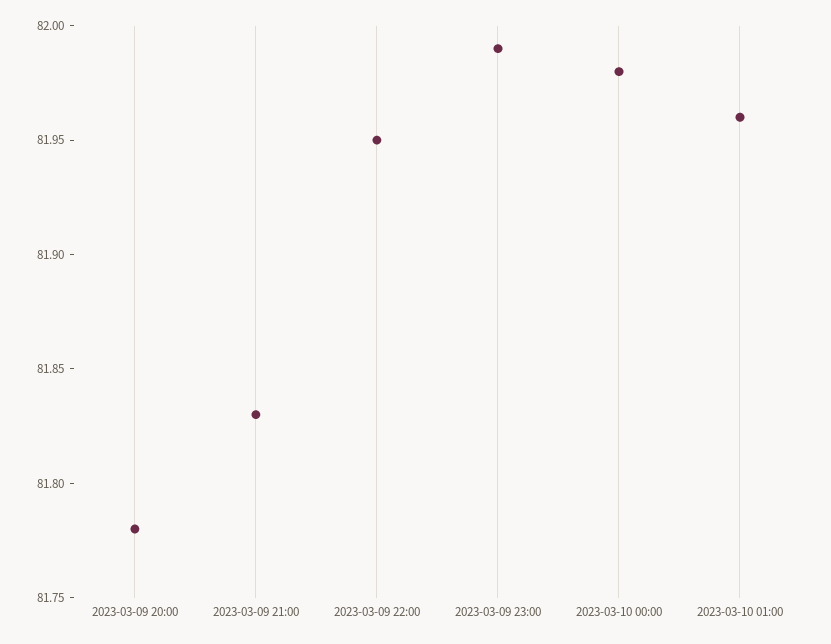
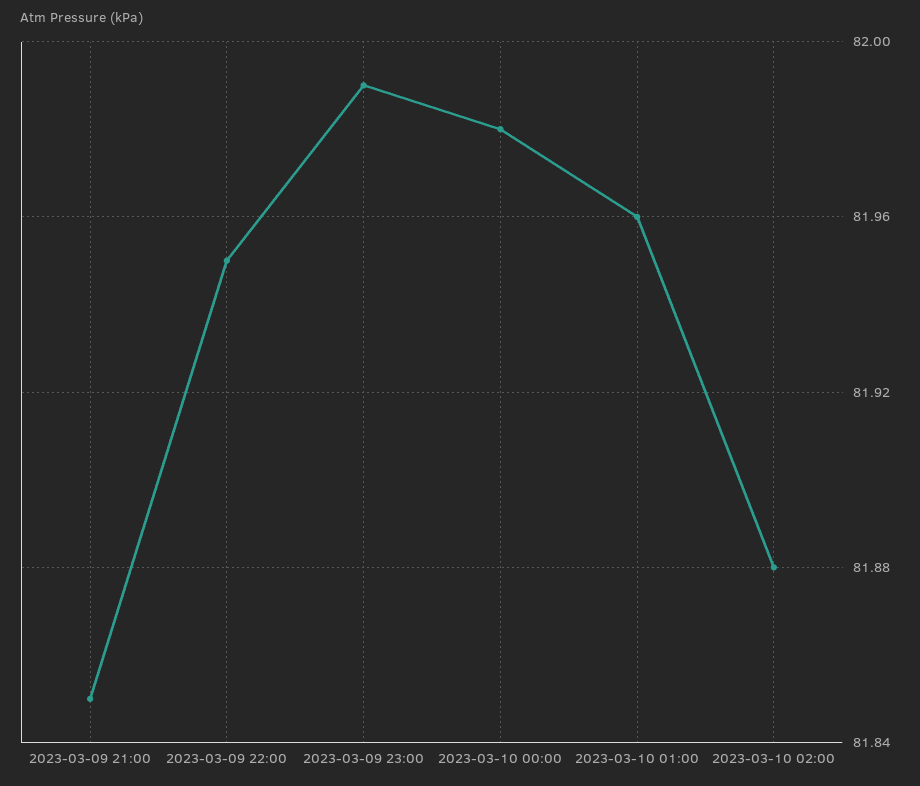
2023-03-09 20:00: 81.78 -> none
2023-03-09 21:00: 81.83 -> 81.85
2023-03-10 02:00: none -> 81.88

